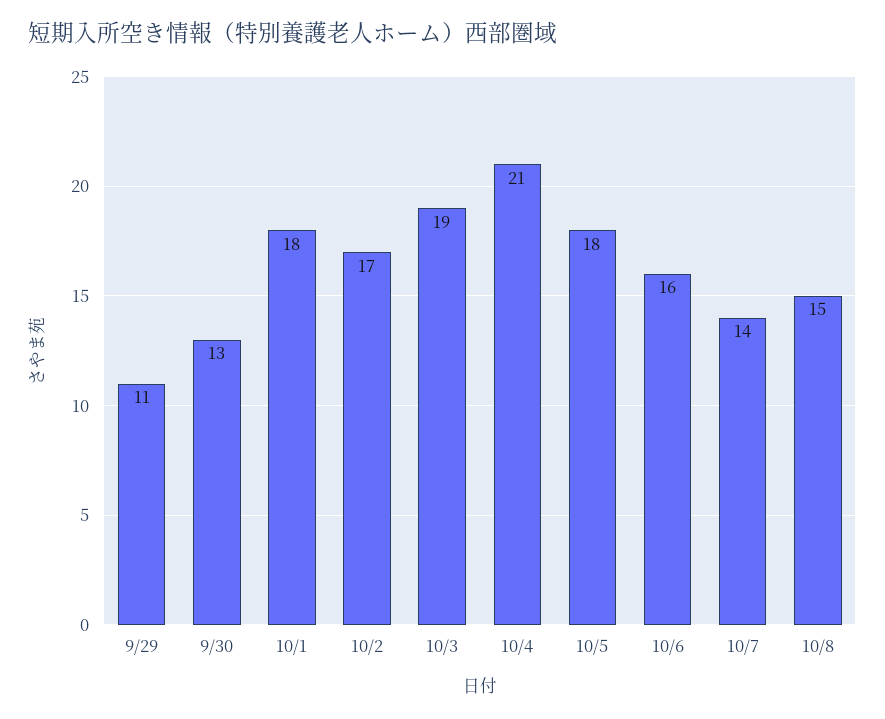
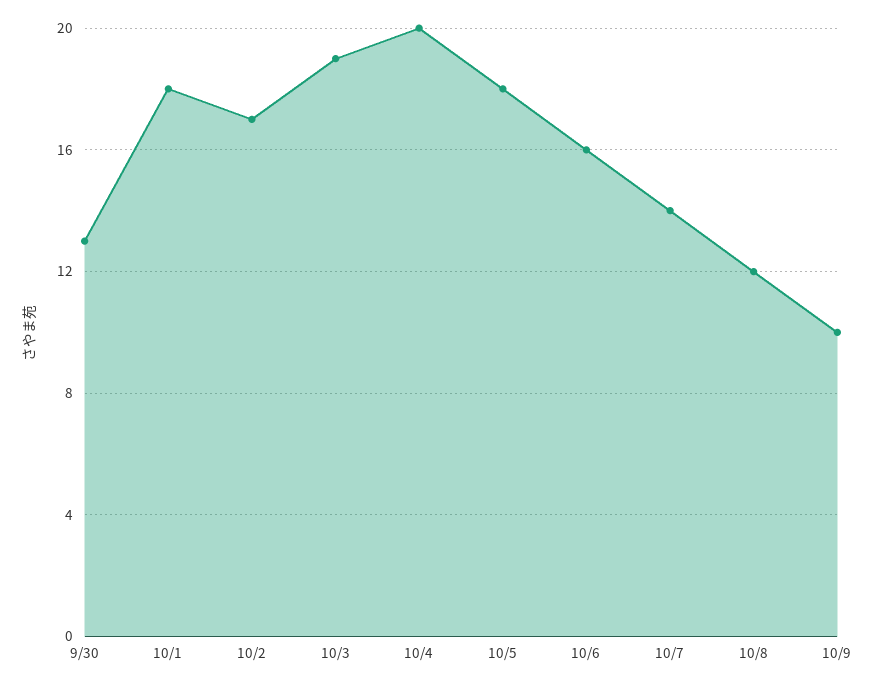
9/29: 11 -> none
10/4: 21 -> 20
10/8: 15 -> 12
10/9: none -> 10

